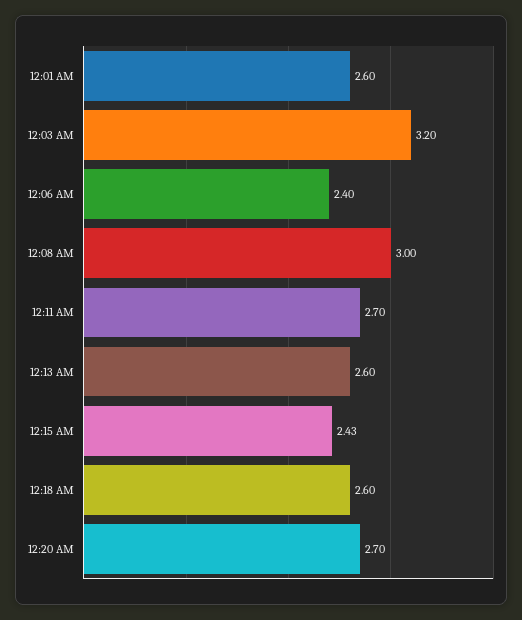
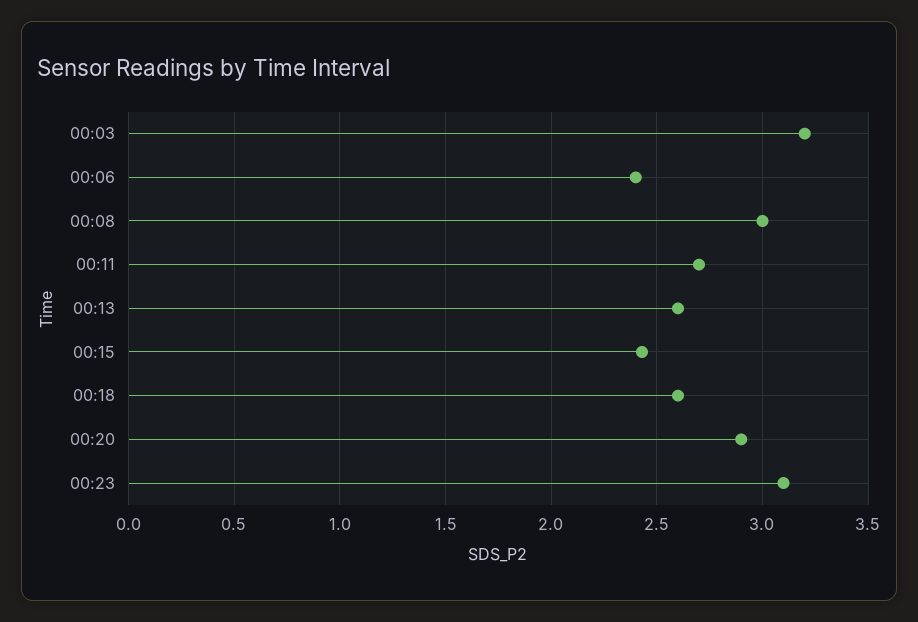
12:01 AM: 2.6 -> none
12:20 AM: 2.7 -> 2.9
00:23: none -> 3.1

